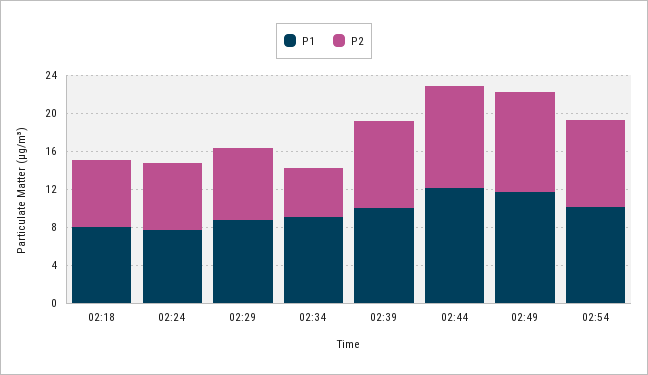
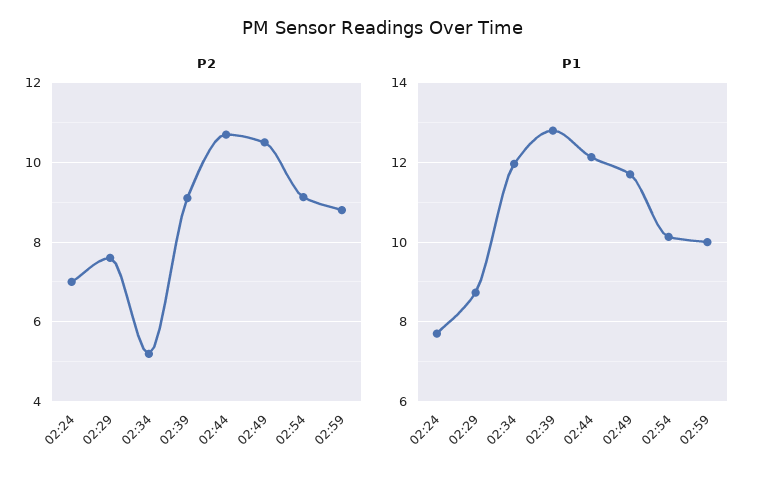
P1, 02:18: 8 -> none
P2, 02:18: 7 -> none
P1, 02:34: 9 -> 12
P1, 02:39: 10 -> 12.8
P2, 02:59: none -> 8.8
P1, 02:59: none -> 10

